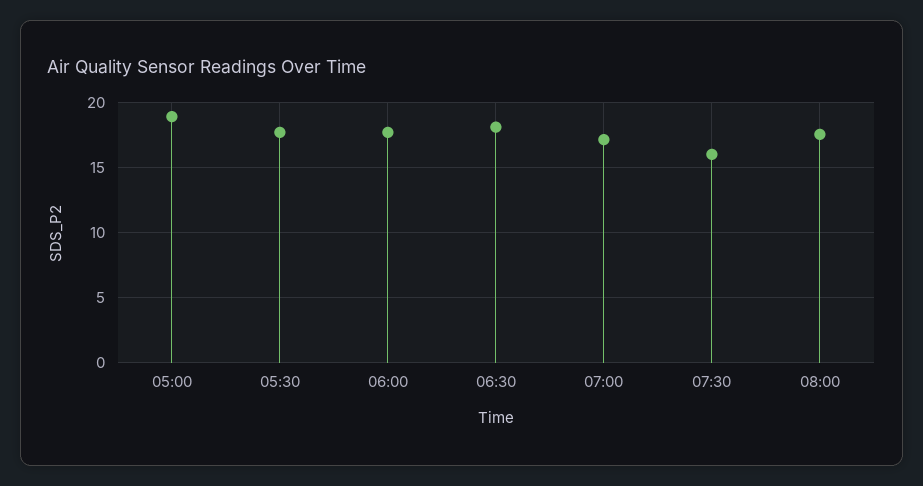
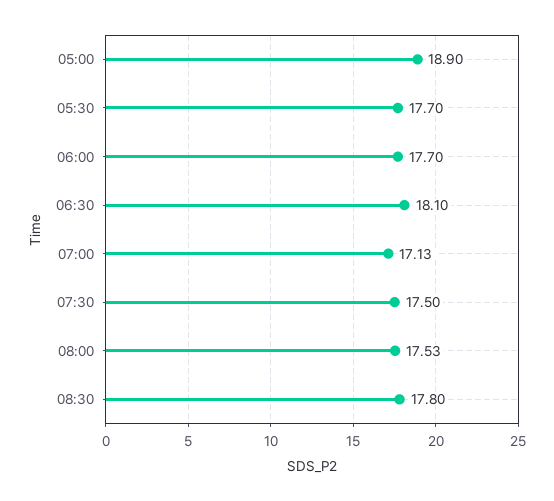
07:30: 16 -> 17.5
08:30: none -> 17.8

